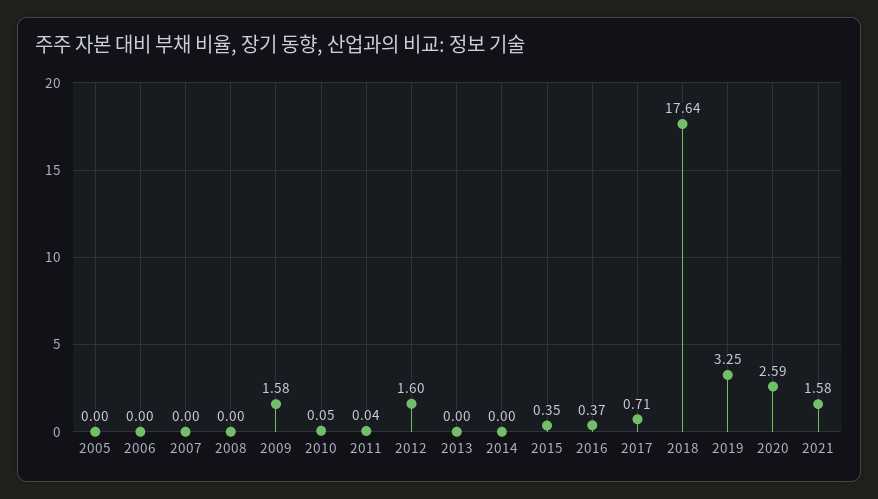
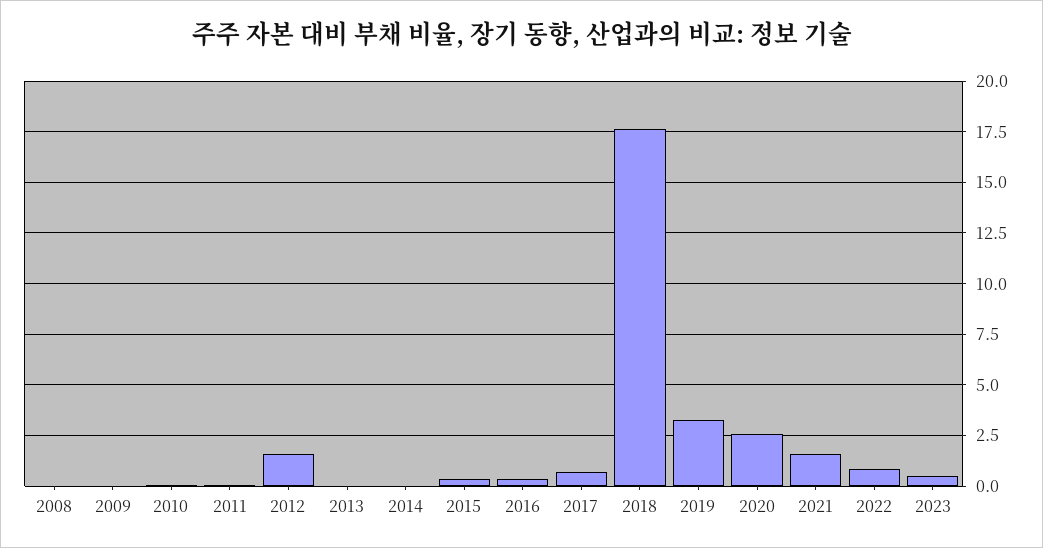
2005: 0 -> none
2006: 0 -> none
2007: 0 -> none
2009: 1.58 -> 0
2022: none -> 1
2023: none -> 0.5

